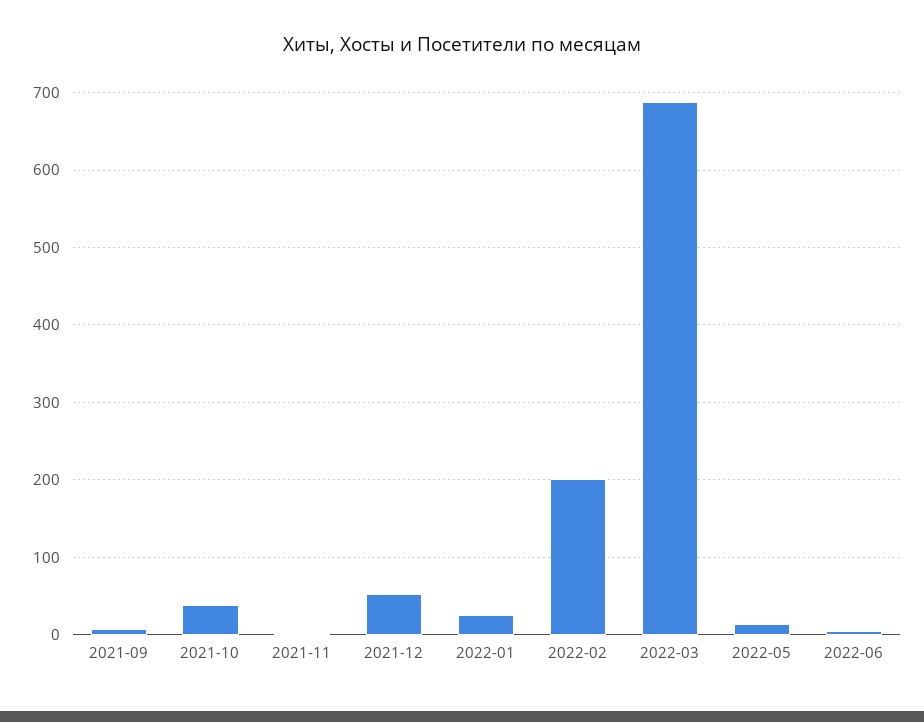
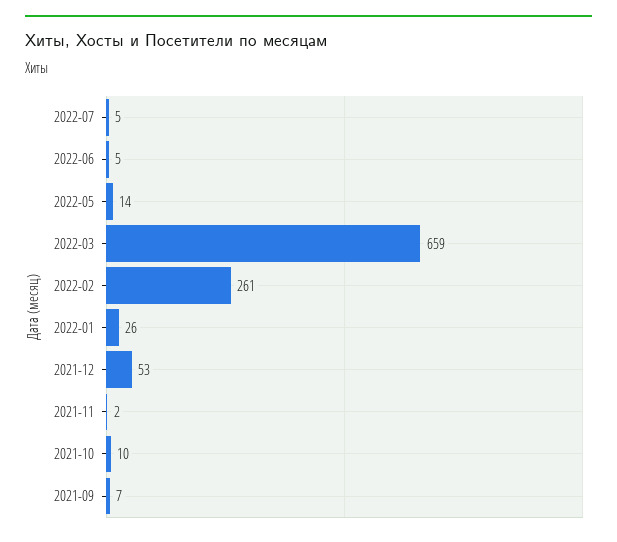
2021-10: 40 -> 10
2022-02: 200 -> 261
2022-03: 690 -> 659
2022-07: none -> 5

